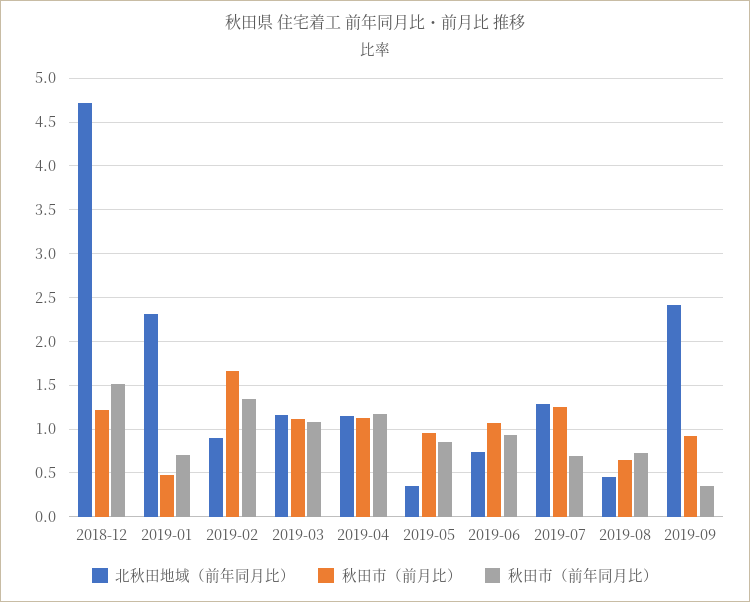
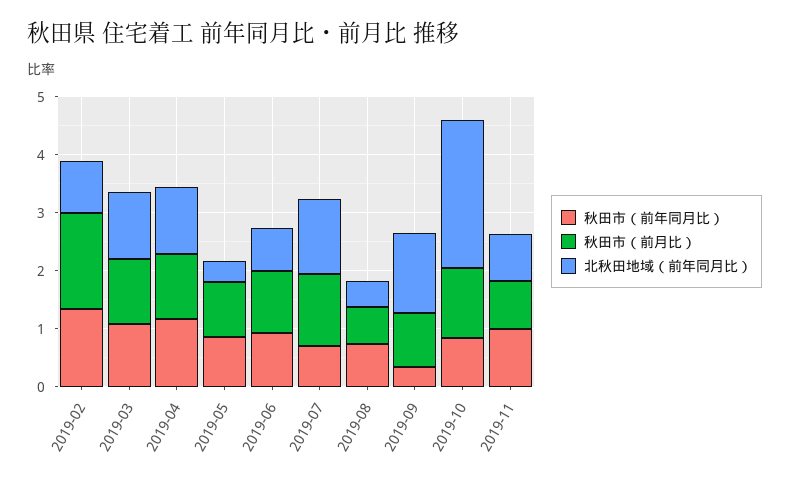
北秋田地域（前年同月比）, 2018-12: 4.7 -> none
秋田市（前月比）, 2018-12: 1.2 -> none
秋田市（前年同月比）, 2018-12: 1.5 -> none
北秋田地域（前年同月比）, 2019-01: 2.3 -> none
秋田市（前月比）, 2019-01: 0.5 -> none
秋田市（前年同月比）, 2019-01: 0.7 -> none
北秋田地域（前年同月比）, 2019-09: 2.4 -> 1.4
秋田市（前年同月比）, 2019-10: none -> 0.8
秋田市（前月比）, 2019-10: none -> 1.2
北秋田地域（前年同月比）, 2019-10: none -> 2.6
秋田市（前年同月比）, 2019-11: none -> 1
秋田市（前月比）, 2019-11: none -> 0.8
北秋田地域（前年同月比）, 2019-11: none -> 0.8

